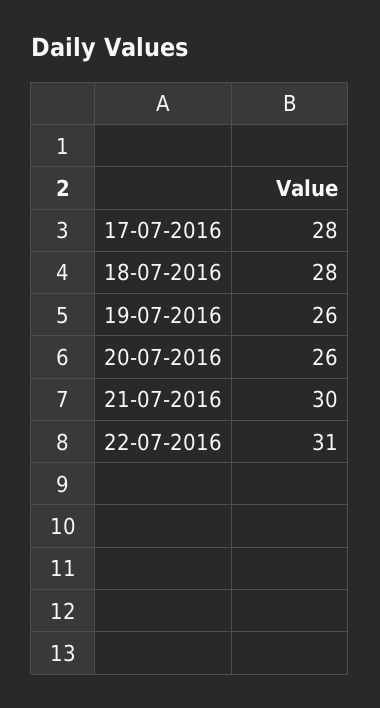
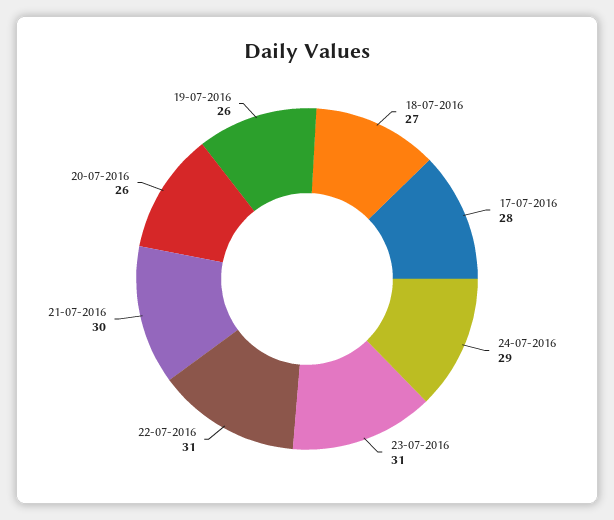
18-07-2016: 28 -> 27
24-07-2016: none -> 29
23-07-2016: none -> 31

